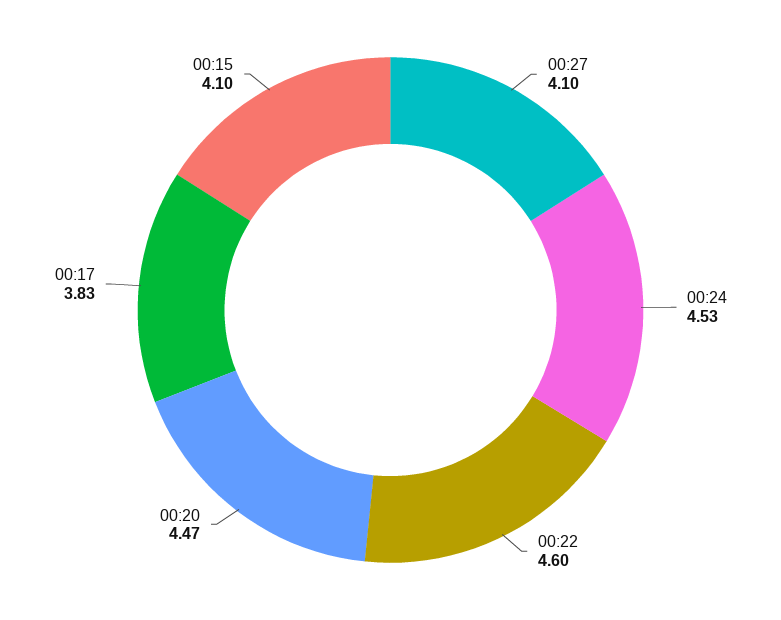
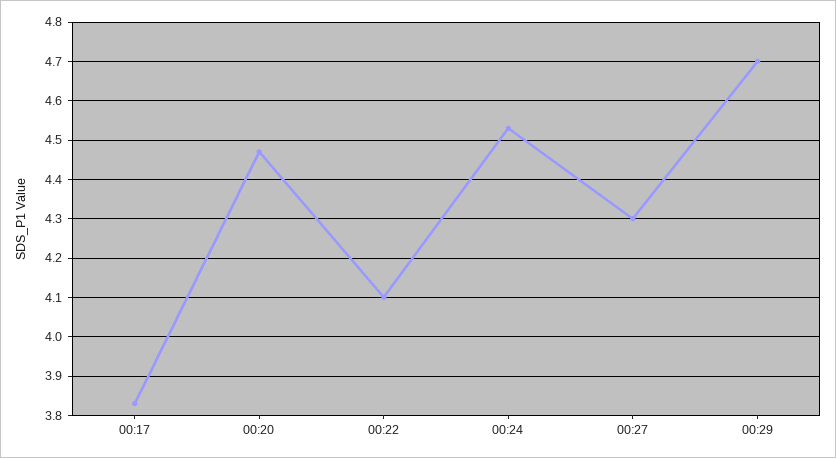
00:27: 4.1 -> 4.3
00:22: 4.6 -> 4.1
00:15: 4.1 -> none
00:29: none -> 4.7

